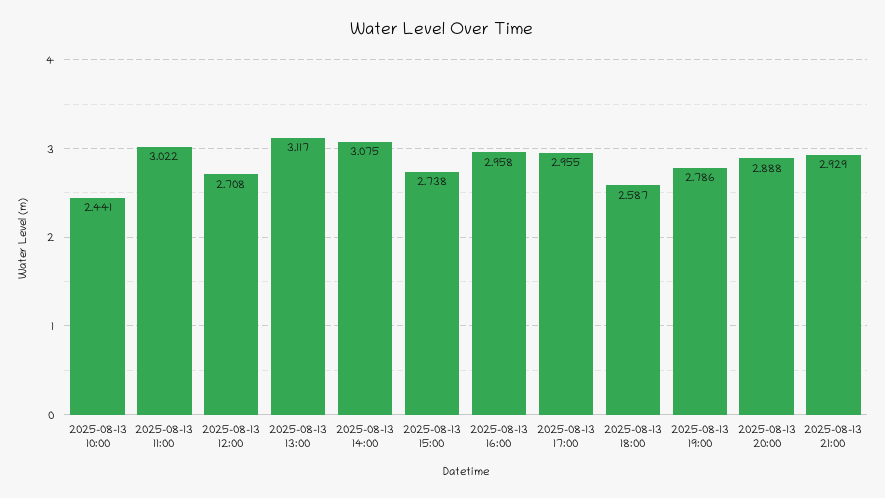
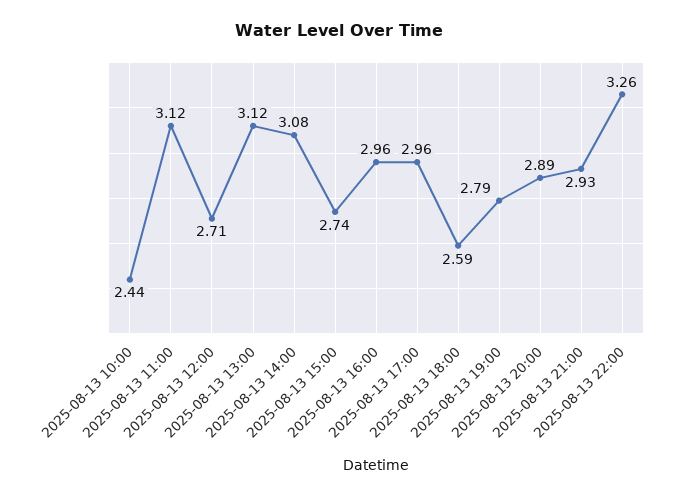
2025-08-13 11:00: 3.022 -> 3.12
2025-08-13 22:00: none -> 3.26

